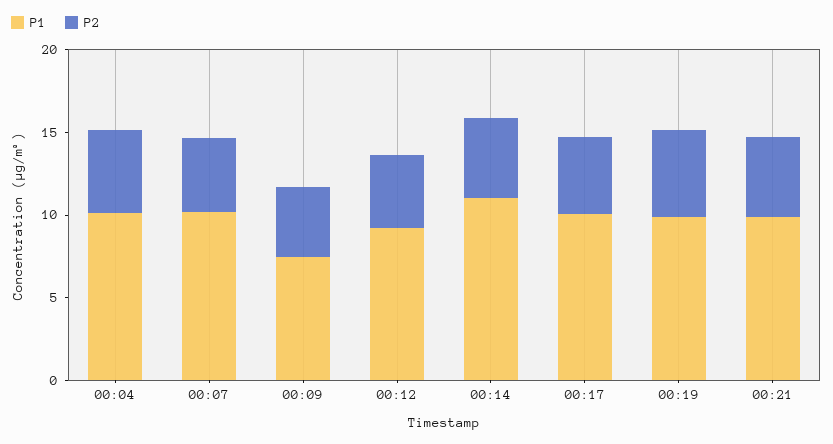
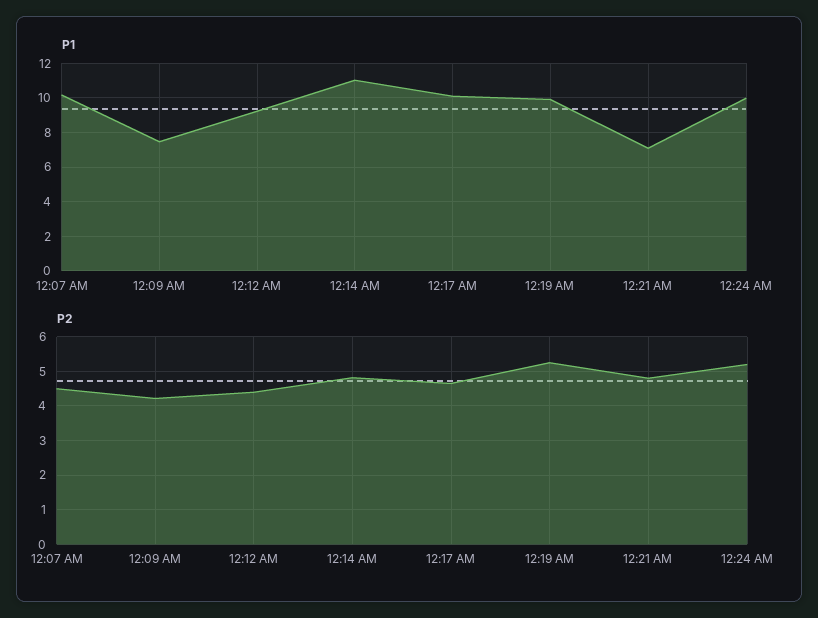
P1, 00:04: 10 -> none
P2, 00:04: 5 -> none
P1, 00:21: 10 -> 7
P1, 12:24 AM: none -> 10
P2, 12:24 AM: none -> 5.2

